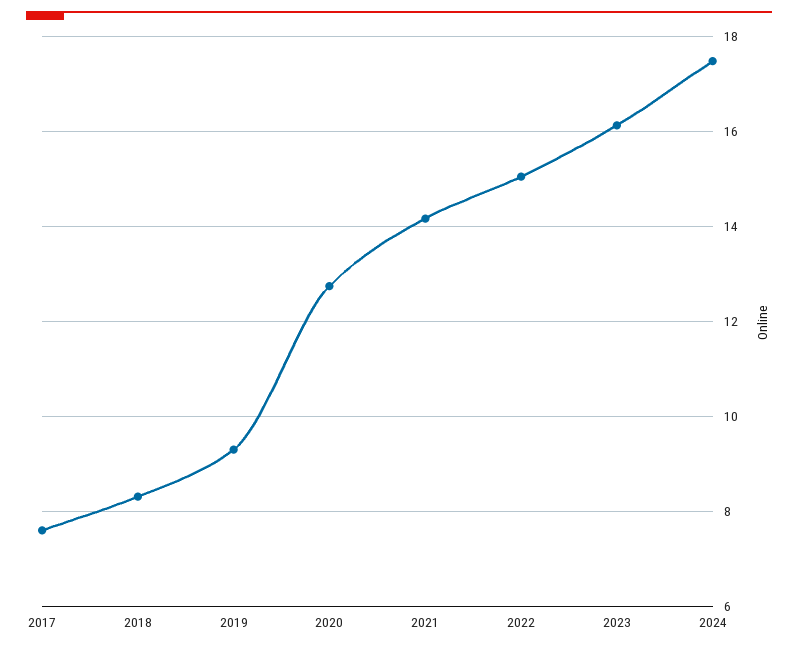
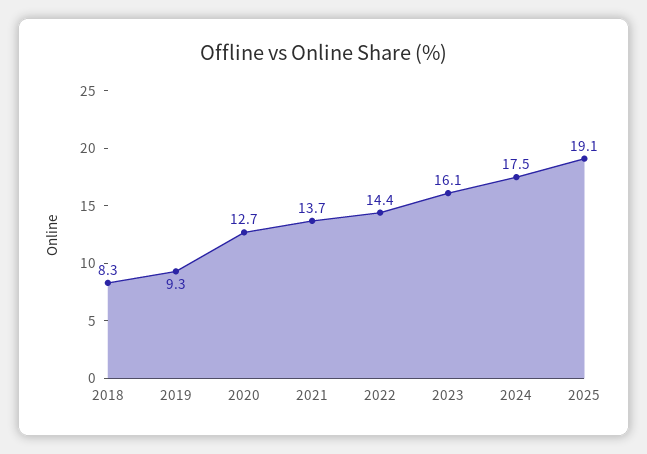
2017: 7.6 -> none
2021: 14.2 -> 13.7
2022: 15 -> 14.4
2025: none -> 19.1

